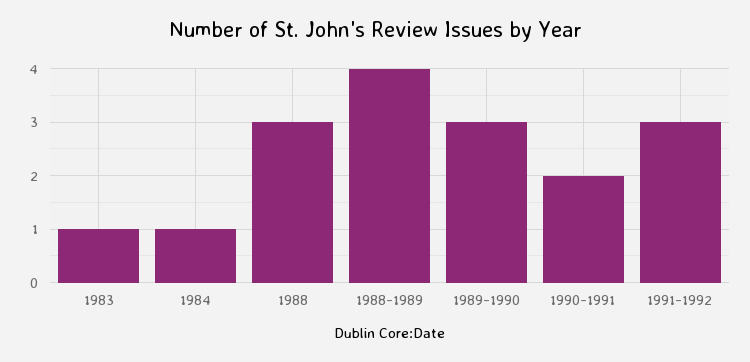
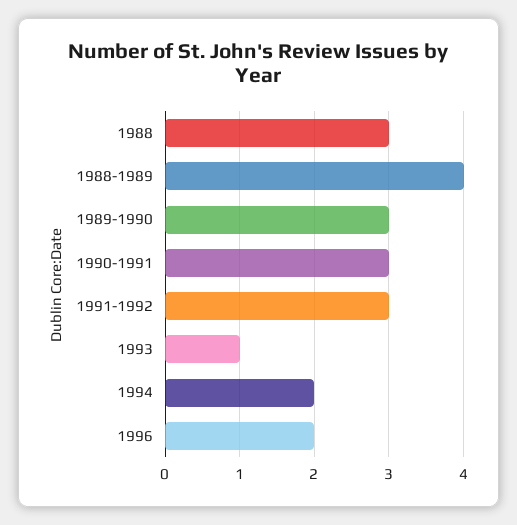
1983: 1 -> none
1984: 1 -> none
1990-1991: 2 -> 3
1993: none -> 1
1994: none -> 2
1996: none -> 2

